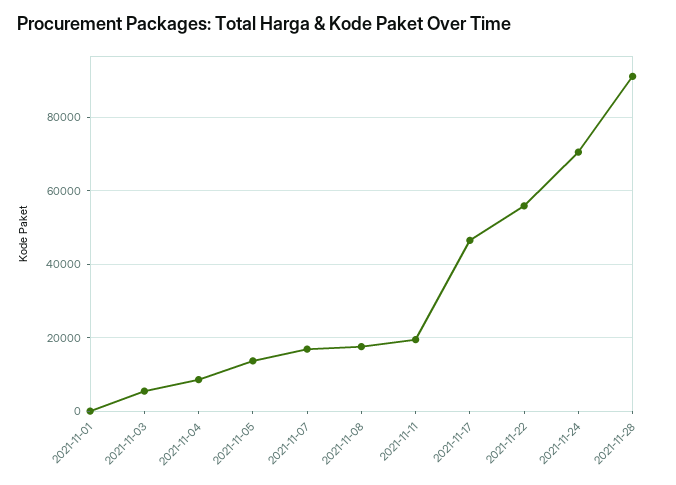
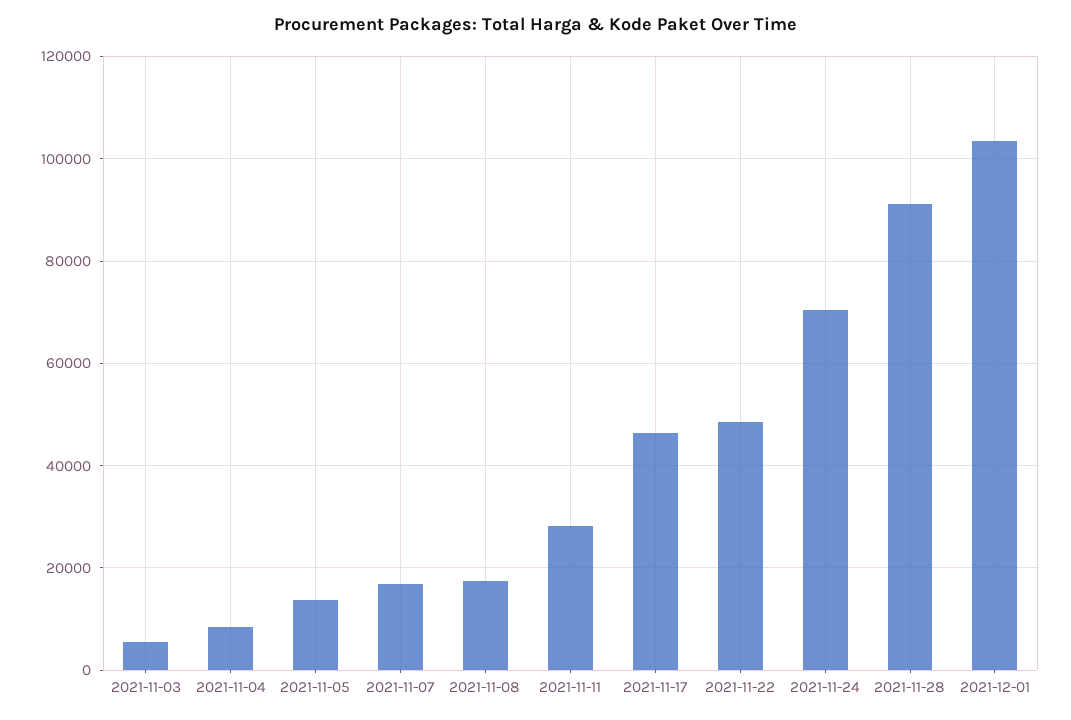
2021-11-01: 0 -> none
2021-11-11: 20000 -> 28000
2021-11-22: 56000 -> 48000
2021-12-01: none -> 104000

